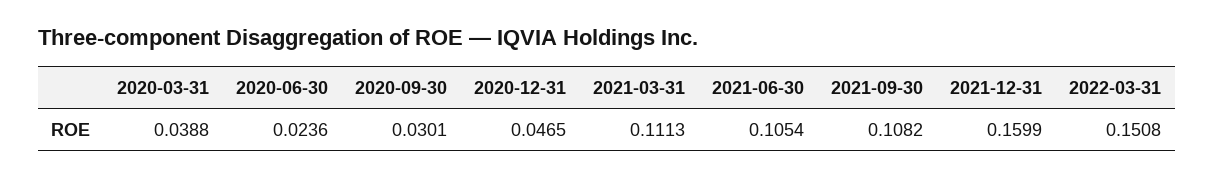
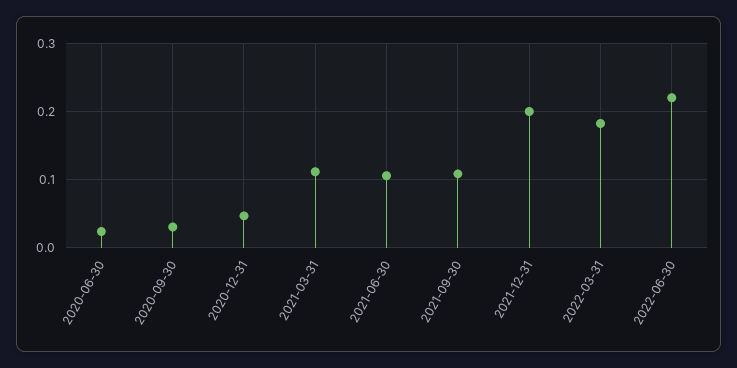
2020-03-31: 0.0388 -> none
2021-12-31: 0.1599 -> 0.2
2022-03-31: 0.1508 -> 0.18
2022-06-30: none -> 0.22

